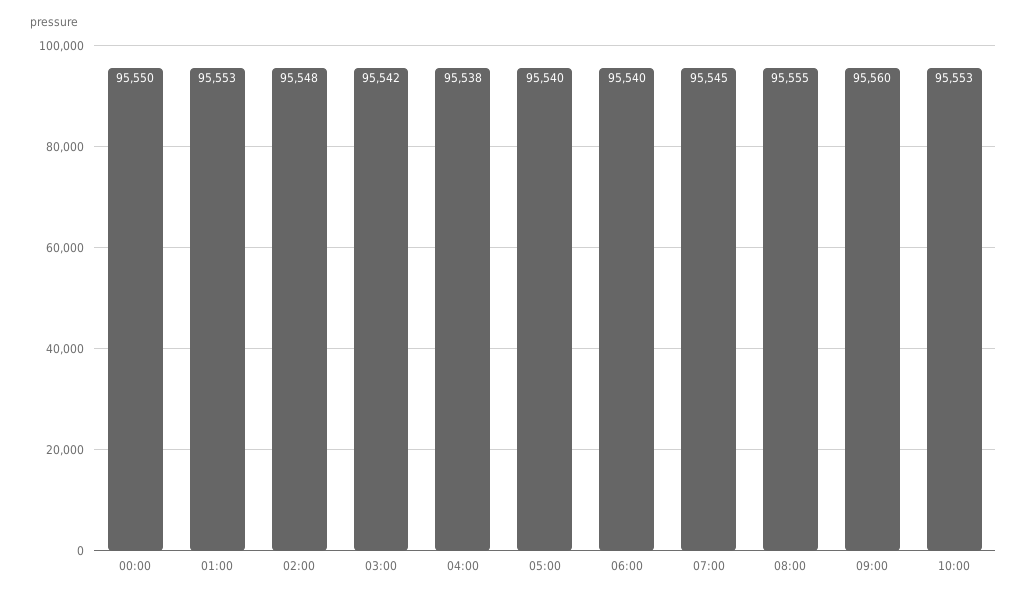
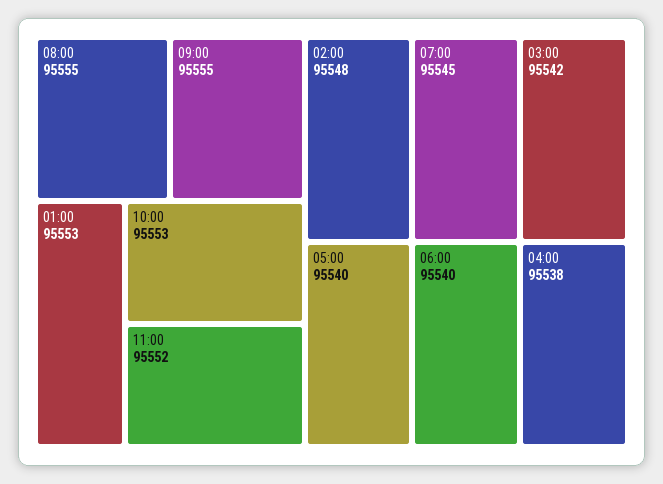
00:00: 95550 -> none
09:00: 95560 -> 95555
11:00: none -> 95552

